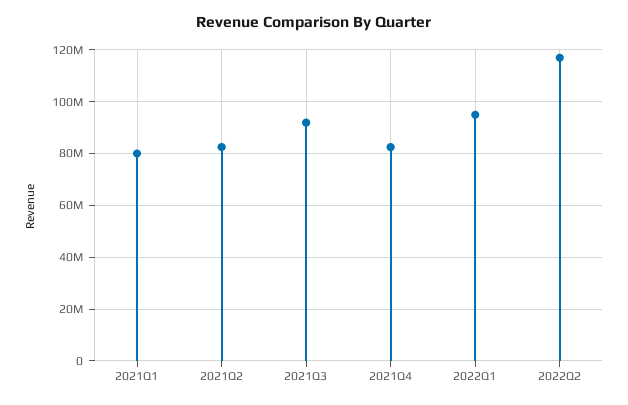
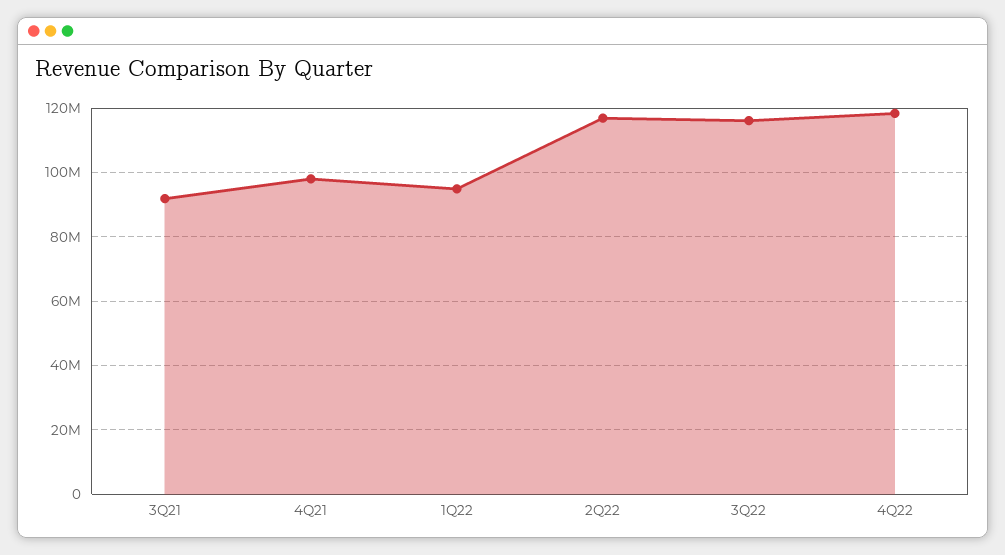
2021Q1: 80000000 -> none
2021Q2: 82500000 -> none
2021Q4: 82500000 -> 98000000
3Q22: none -> 116000000
4Q22: none -> 118000000

